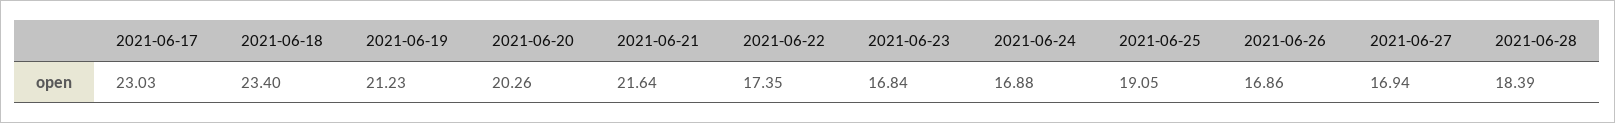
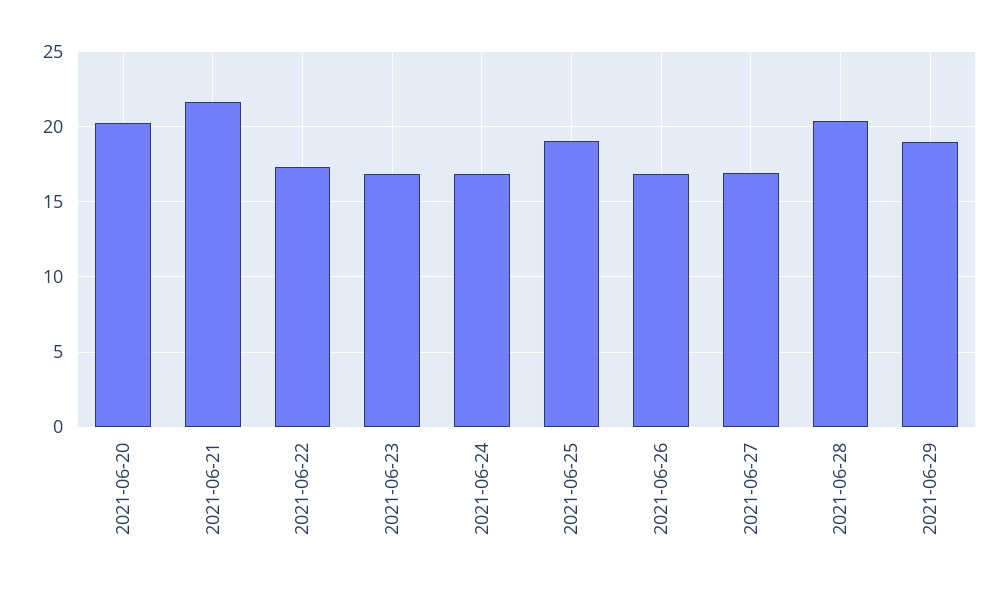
2021-06-17: 23.03 -> none
2021-06-18: 23.4 -> none
2021-06-19: 21.23 -> none
2021-06-28: 18.39 -> 20.5
2021-06-29: none -> 19

